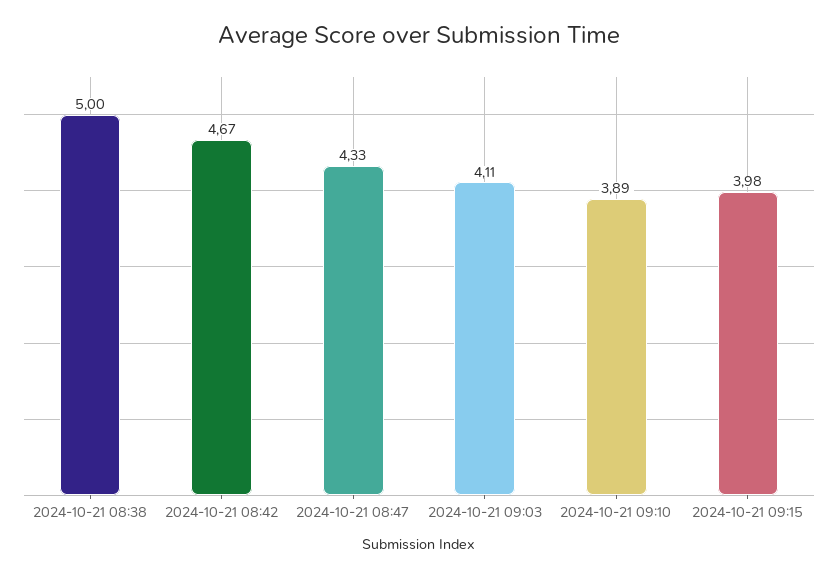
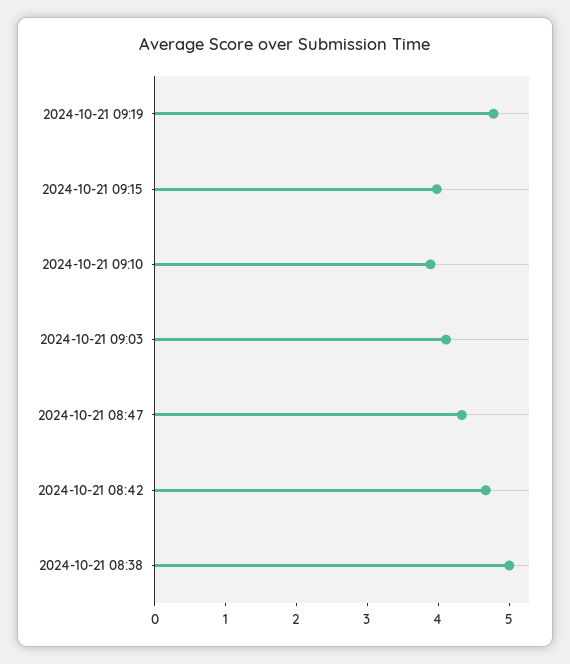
2024-10-21 09:19: none -> 4.8

